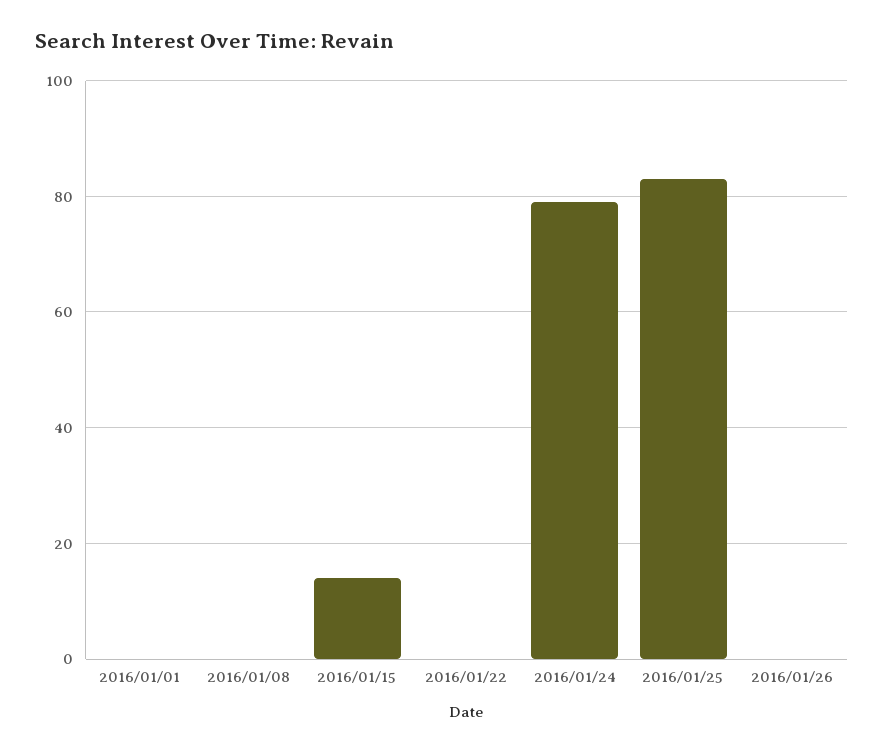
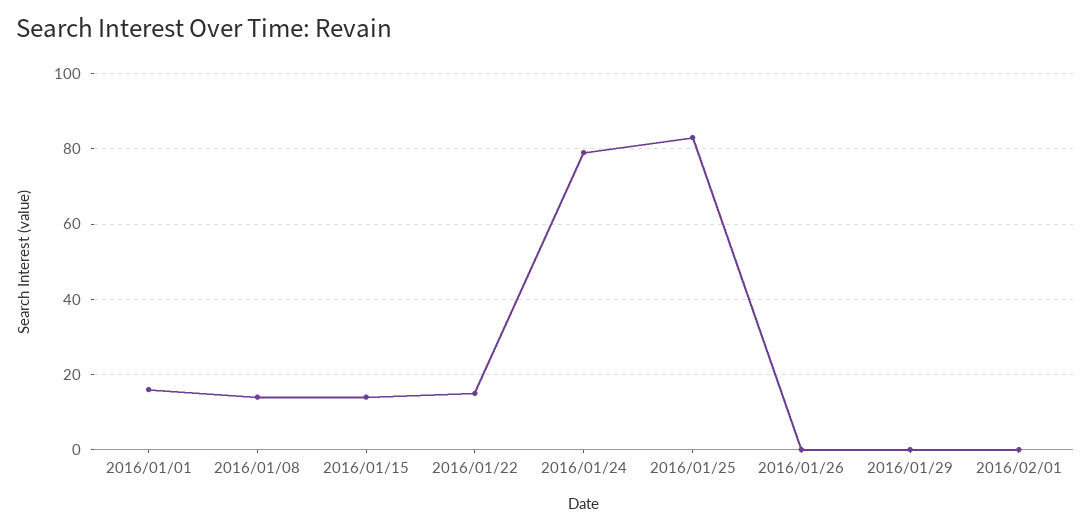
2016/01/01: 0 -> 15
2016/01/08: 0 -> 15
2016/01/22: 0 -> 15
2016/01/29: none -> 0
2016/02/01: none -> 0

